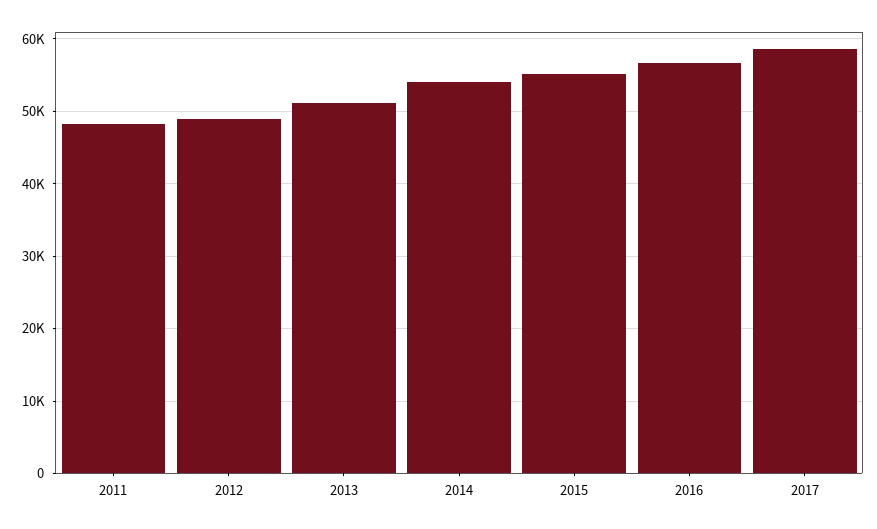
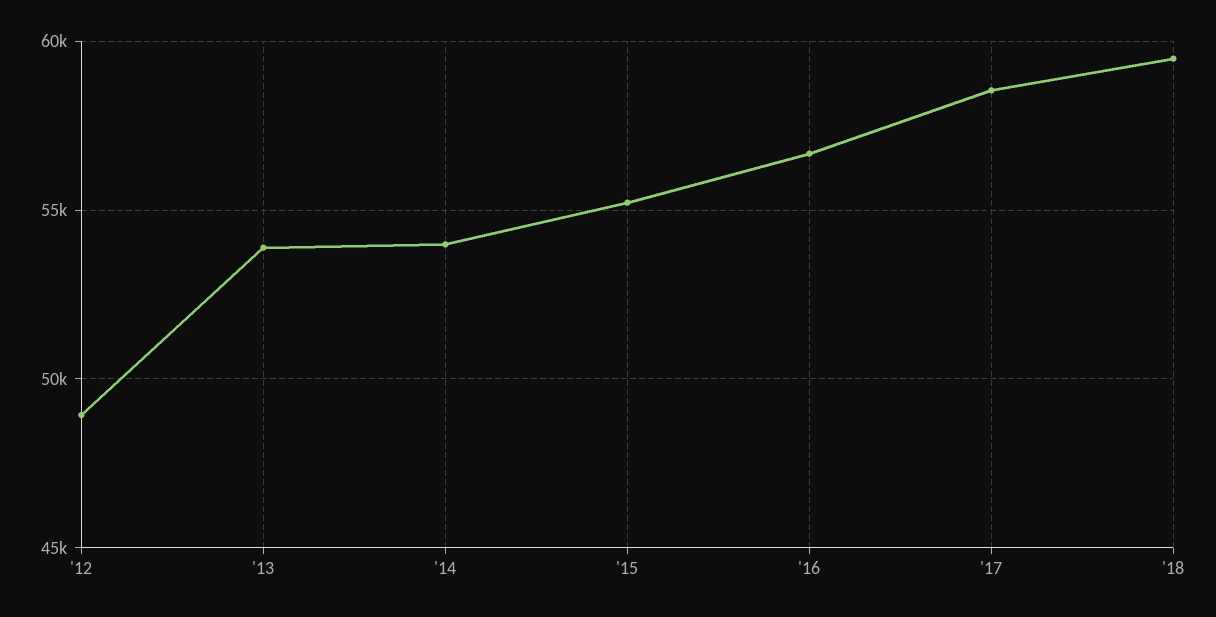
2011: 48000 -> none
2013: 51000 -> 54000
'18: none -> 59500

